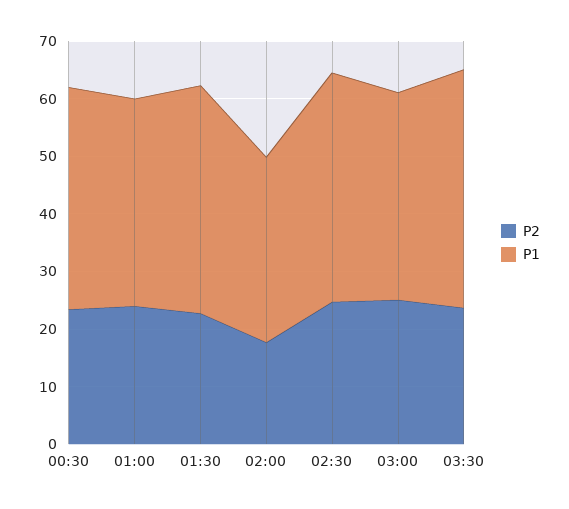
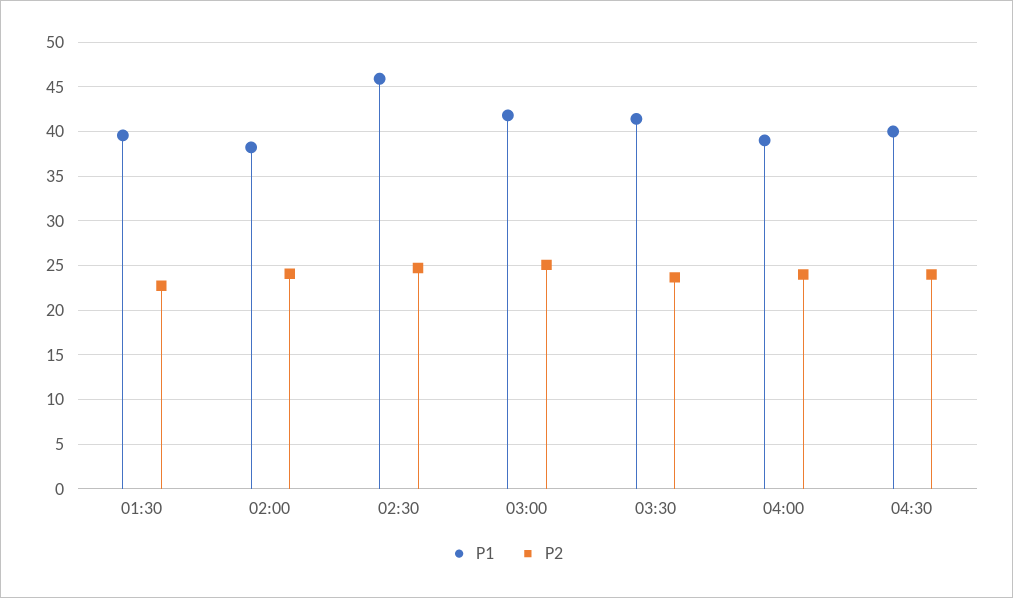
P2, 00:30: 24 -> none
P1, 00:30: 38 -> none
P2, 01:00: 24 -> none
P1, 01:00: 36 -> none
P2, 02:00: 18 -> 24
P1, 02:00: 32 -> 38
P1, 02:30: 40 -> 46
P1, 03:00: 36 -> 42
P1, 04:00: none -> 39
P2, 04:00: none -> 24
P1, 04:30: none -> 40
P2, 04:30: none -> 24

